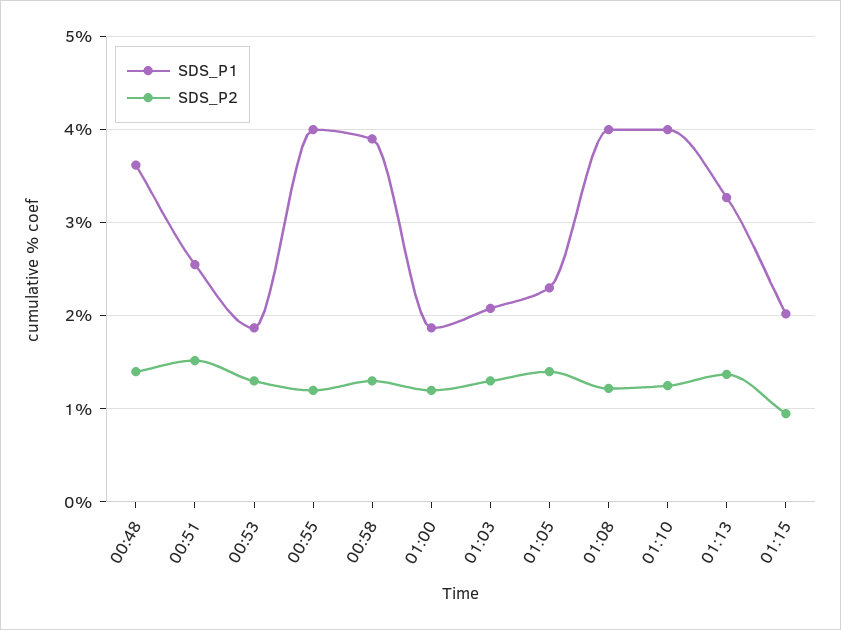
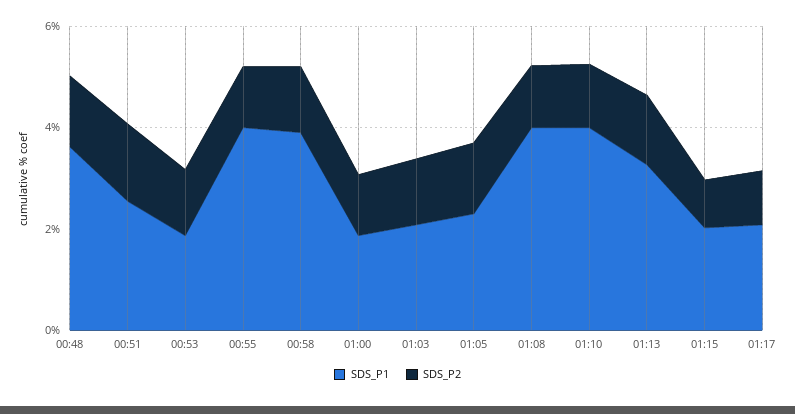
SDS_P1, 01:17: none -> 2
SDS_P2, 01:17: none -> 1

